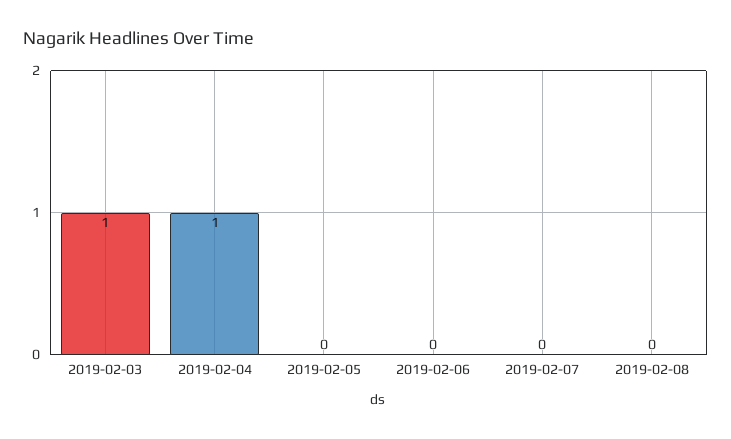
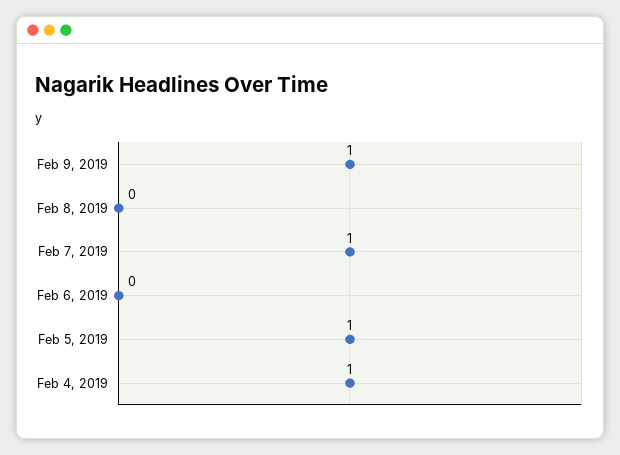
2019-02-03: 1 -> none
2019-02-05: 0 -> 1
2019-02-07: 0 -> 1
Feb 9, 2019: none -> 1

